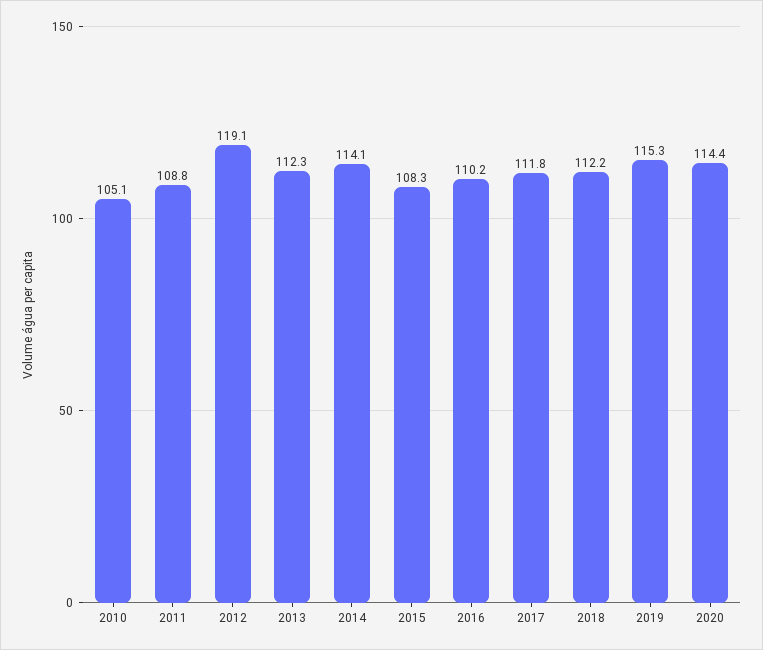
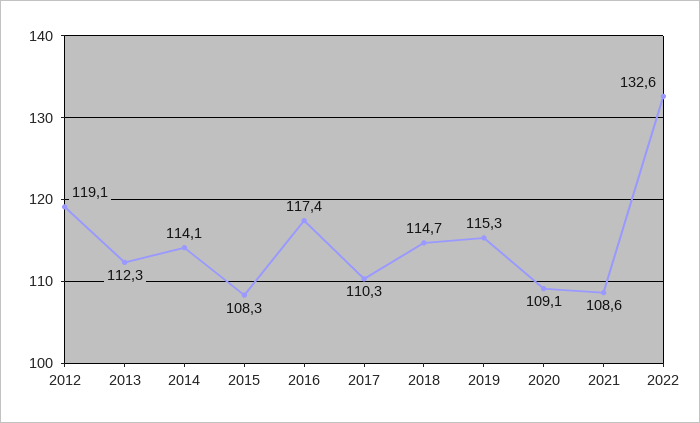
2010: 105.1 -> none
2011: 108.8 -> none
2016: 110.2 -> 117.4
2017: 111.8 -> 110.3
2018: 112.2 -> 114.7
2020: 114.4 -> 109.1
2021: none -> 108.6
2022: none -> 132.6

